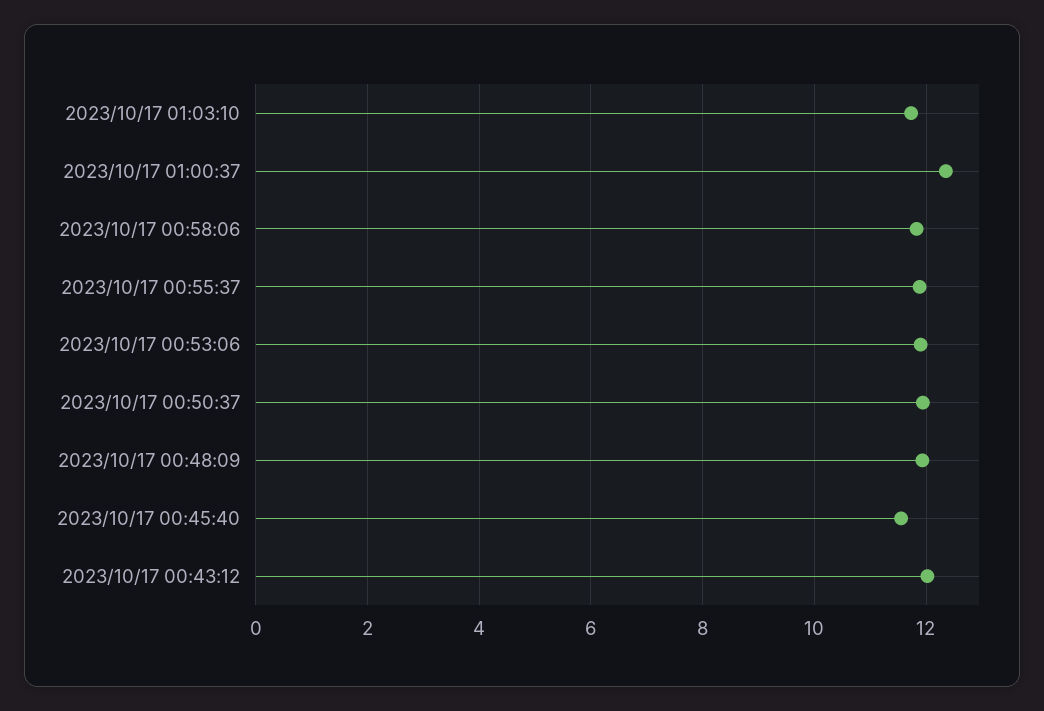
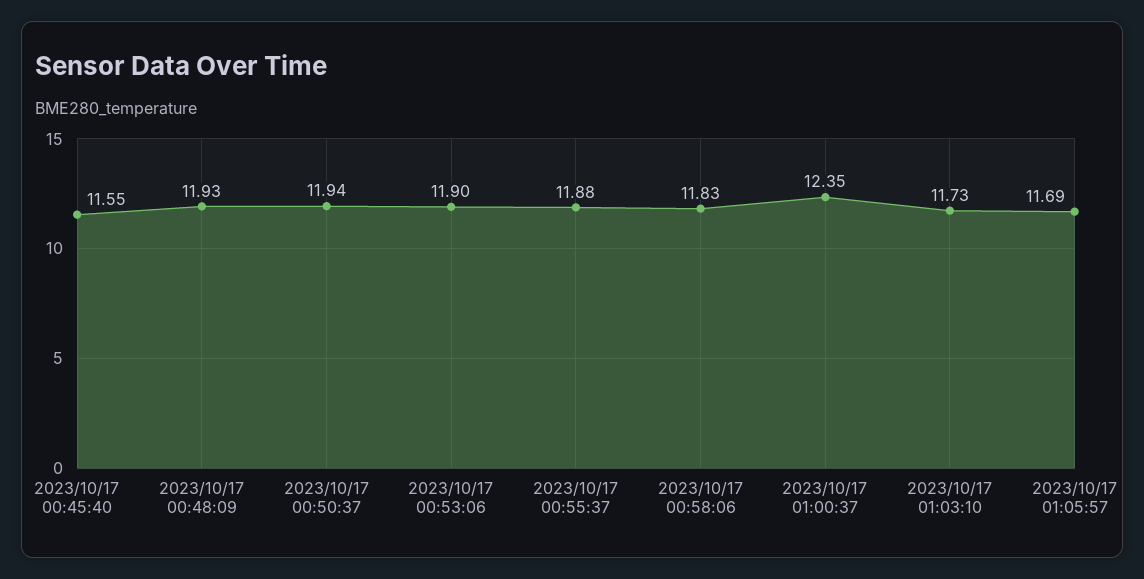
2023/10/17 00:43:12: 12 -> none
2023/10/17 01:05:57: none -> 11.69

